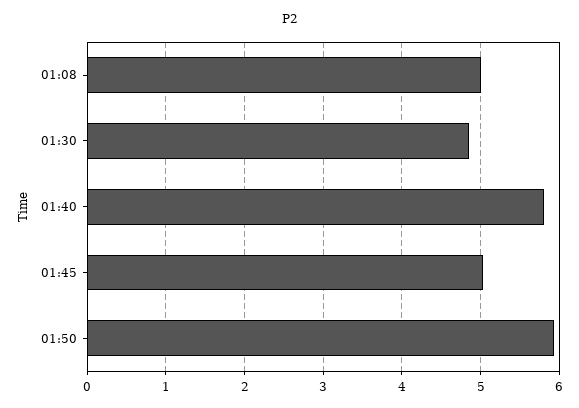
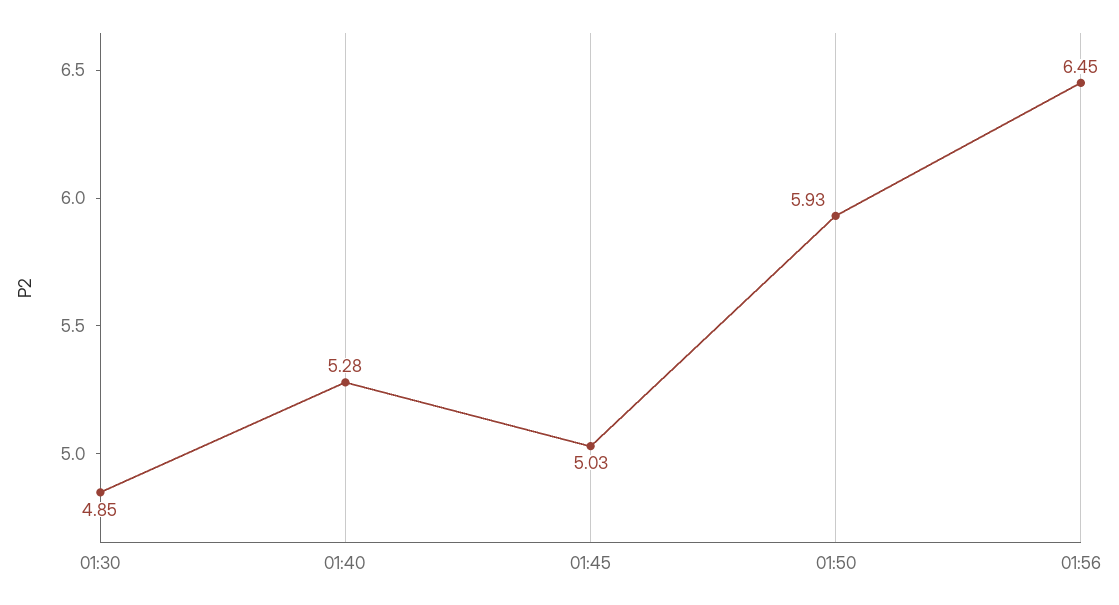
01:08: 5 -> none
01:40: 5.8 -> 5.28
01:56: none -> 6.45

